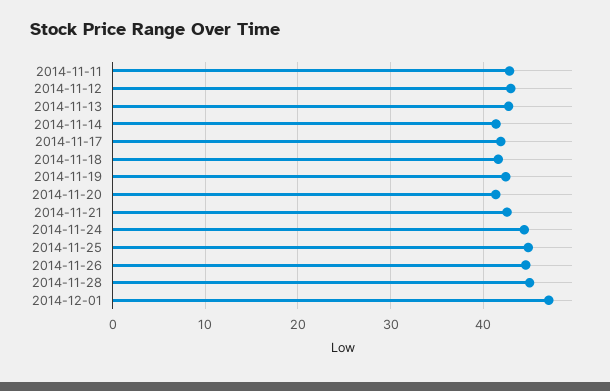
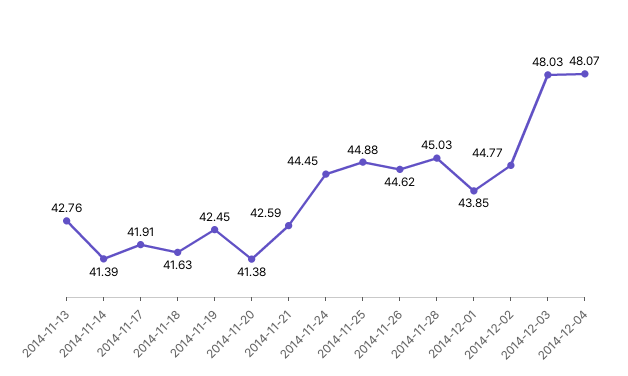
2014-11-11: 43 -> none
2014-11-12: 43 -> none
2014-12-01: 47 -> 43.85
2014-12-02: none -> 44.77
2014-12-03: none -> 48.03
2014-12-04: none -> 48.07

